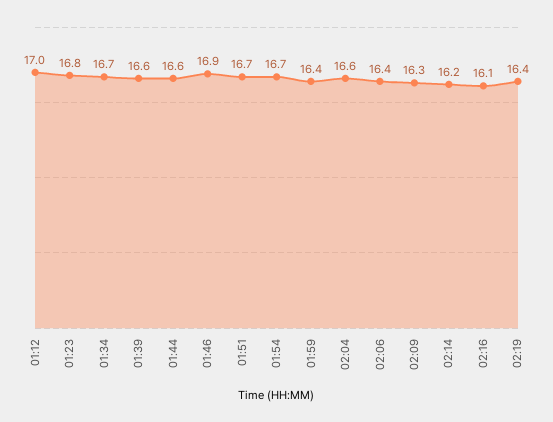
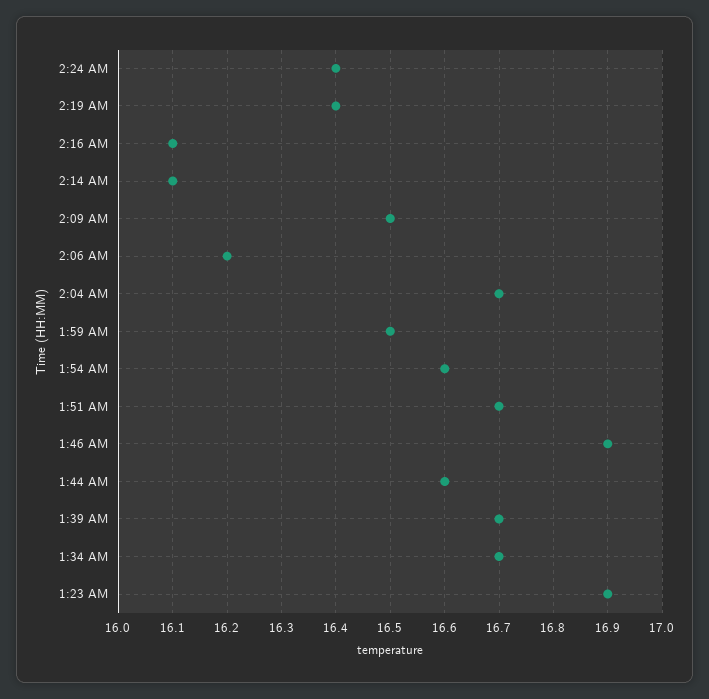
01:12: 17 -> none
01:23: 16.8 -> 16.9
01:39: 16.6 -> 16.7
01:54: 16.7 -> 16.6
01:59: 16.4 -> 16.5
02:04: 16.6 -> 16.7
02:06: 16.4 -> 16.2
02:09: 16.3 -> 16.5
02:14: 16.2 -> 16.1
2:24 AM: none -> 16.4

